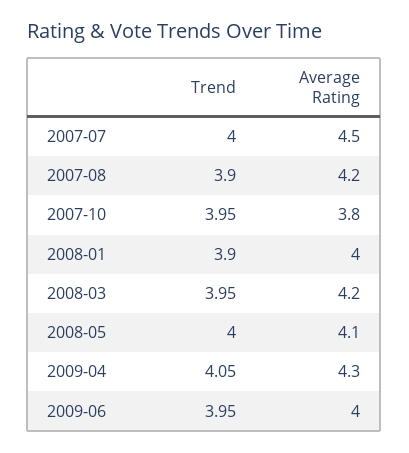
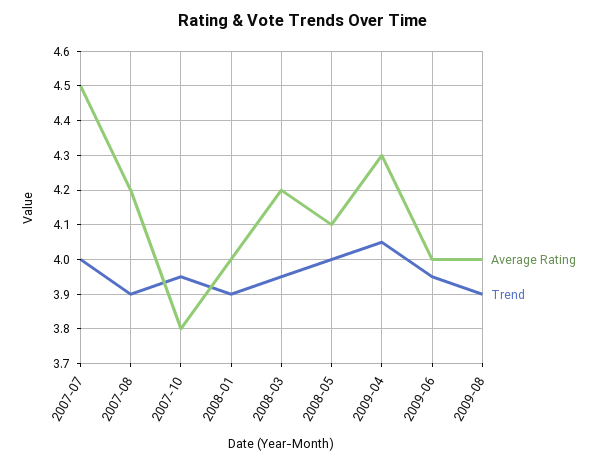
Average Rating, 2009-08: none -> 4
Trend, 2009-08: none -> 3.9

